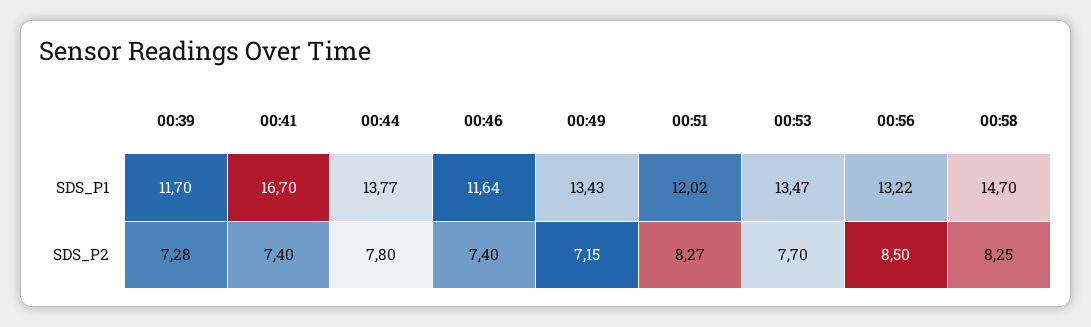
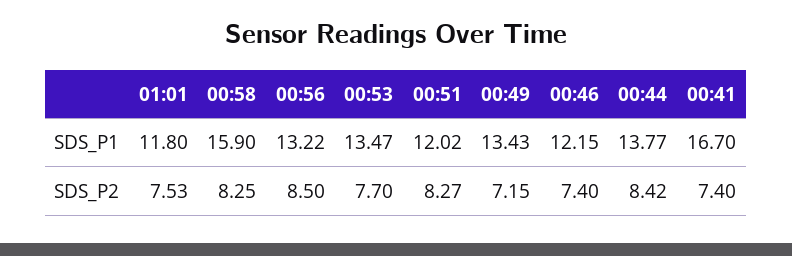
00:39, SDS_P1: 11.7 -> none
00:46, SDS_P1: 11.64 -> 12.15
00:58, SDS_P1: 14.7 -> 15.9
00:39, SDS_P2: 7.28 -> none
00:44, SDS_P2: 7.8 -> 8.42
01:01, SDS_P1: none -> 11.8
01:01, SDS_P2: none -> 7.53

